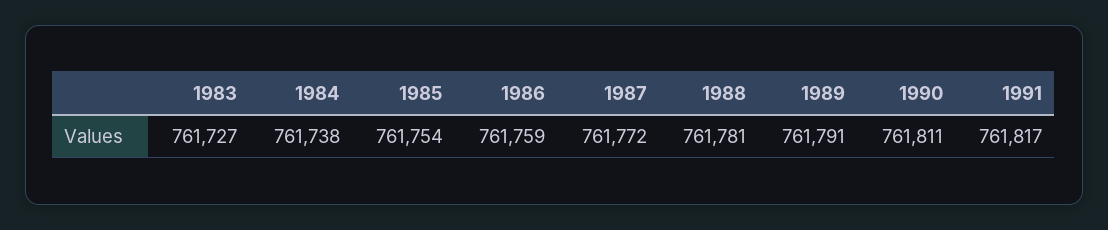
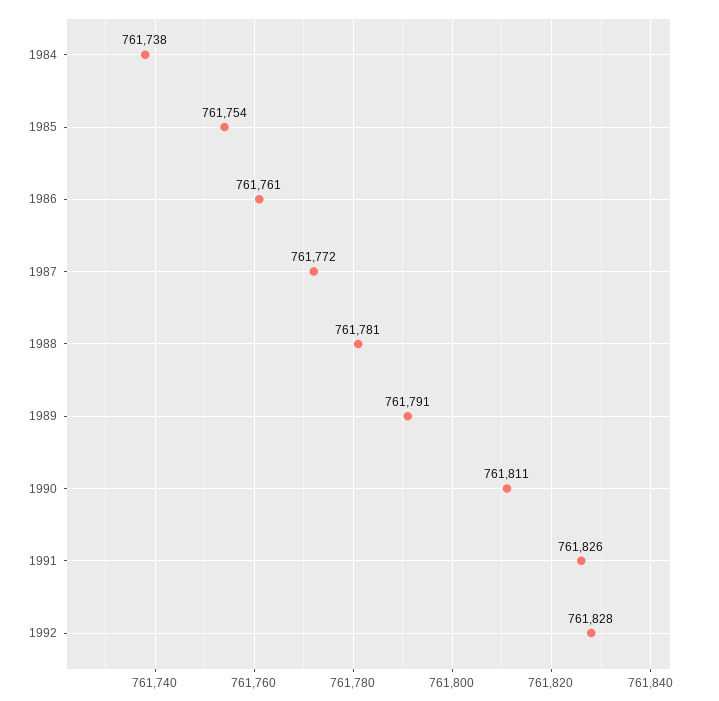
1983: 761727 -> none
1986: 761759 -> 761761
1991: 761817 -> 761826
1992: none -> 761828

